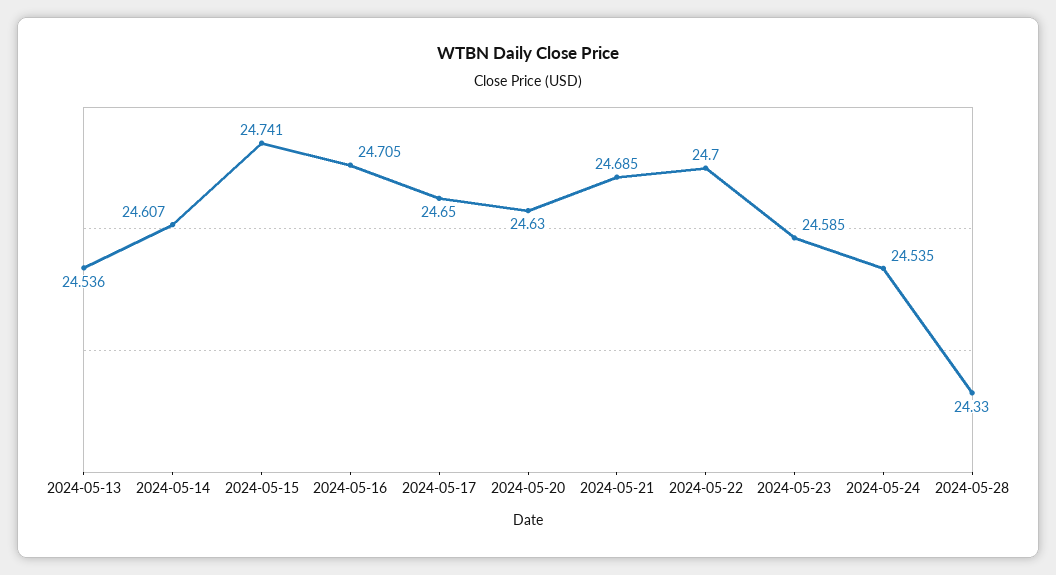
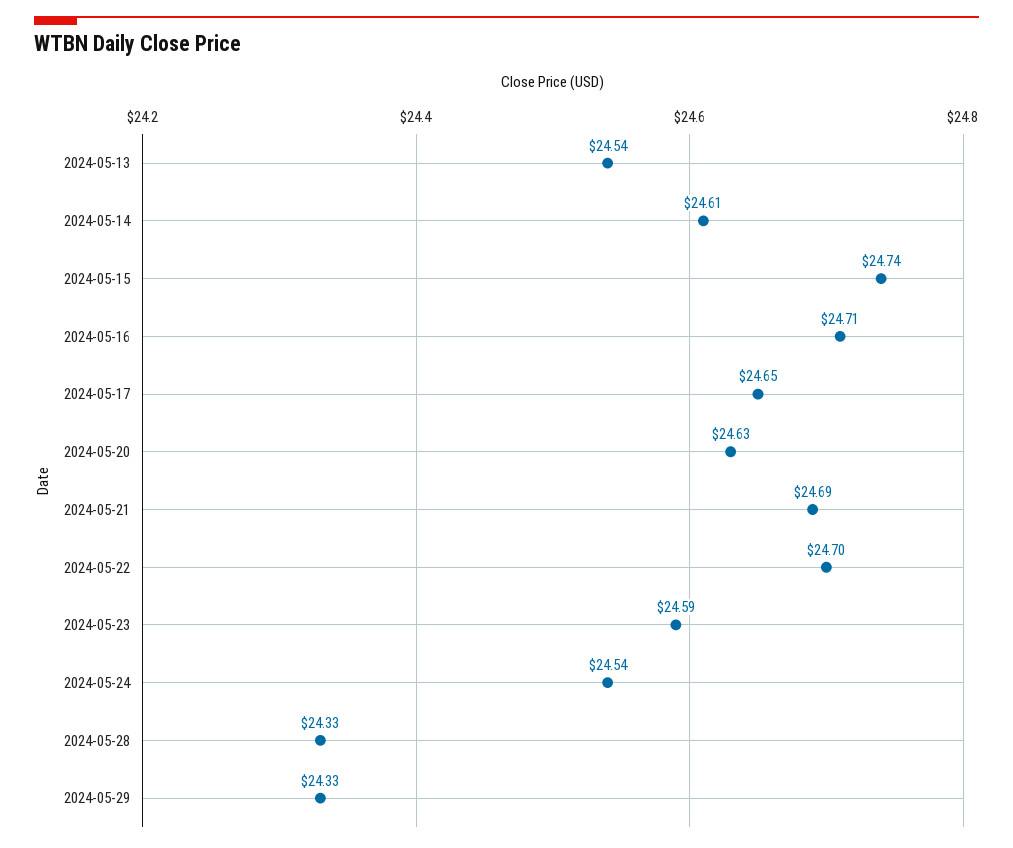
2024-05-29: none -> 24.33

